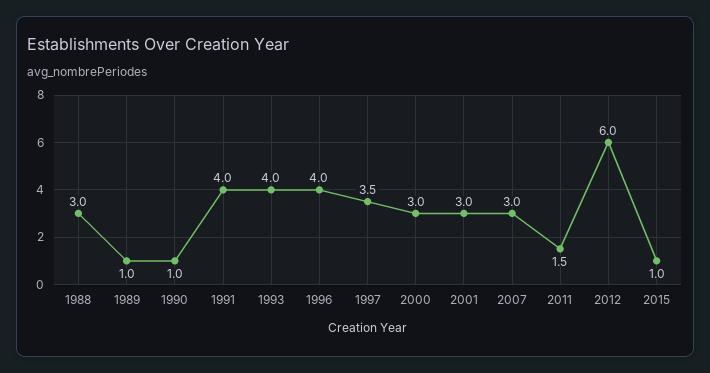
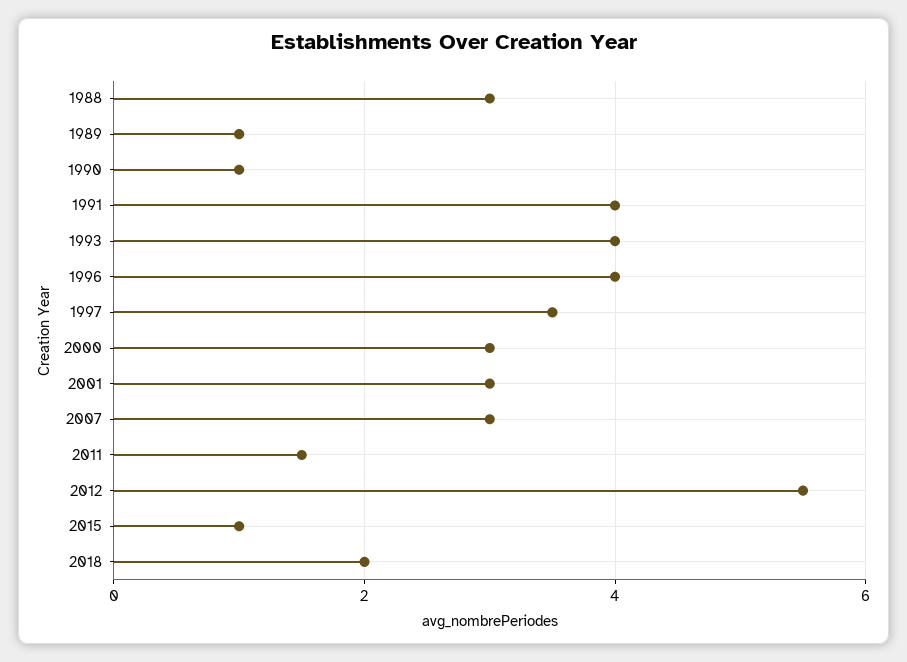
2012: 6 -> 5.5
2018: none -> 2

